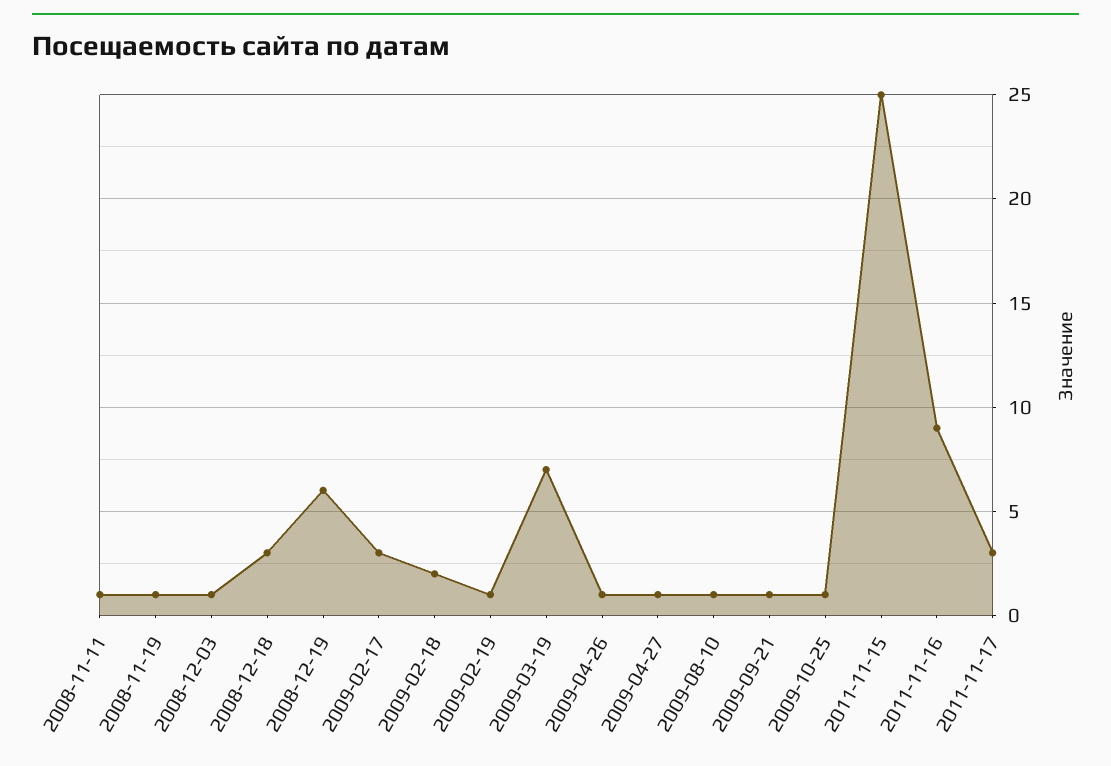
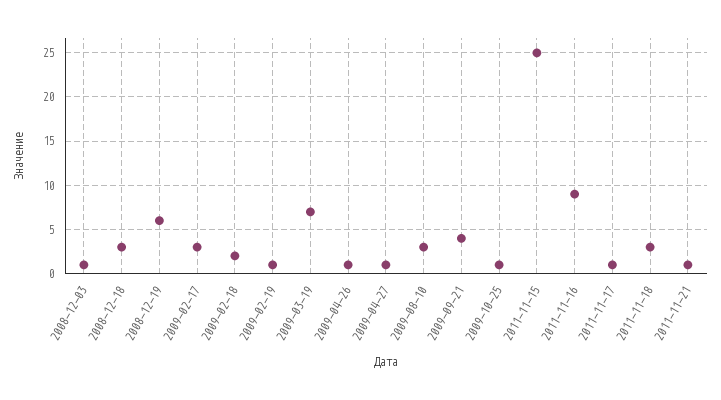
2008-11-11: 1 -> none
2008-11-19: 1 -> none
2009-08-10: 1 -> 3
2009-09-21: 1 -> 4
2011-11-17: 3 -> 1
2011-11-18: none -> 3
2011-11-21: none -> 1

